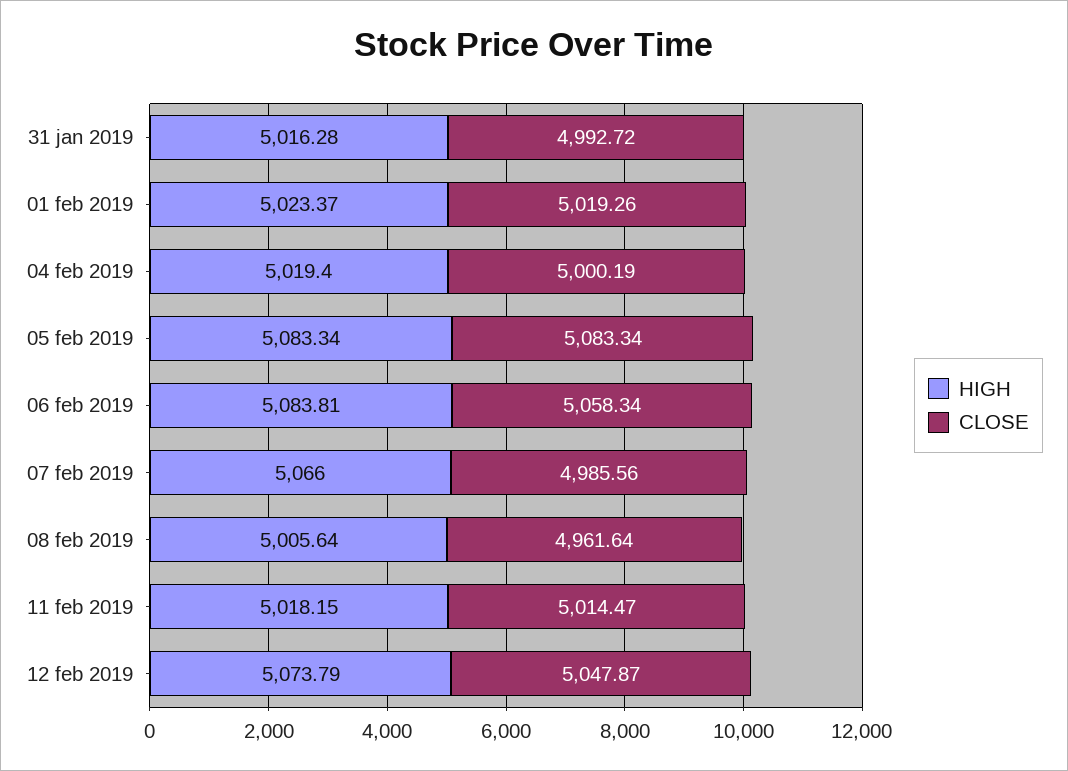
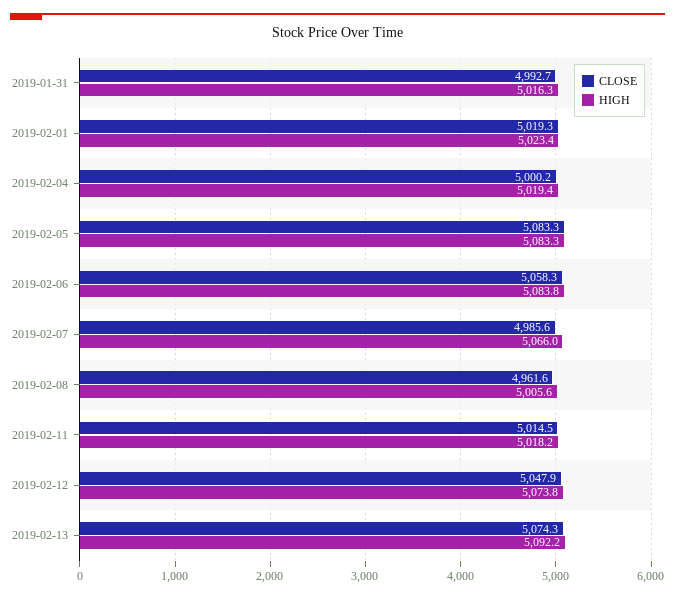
CLOSE, 2019-02-13: none -> 5074.3
HIGH, 2019-02-13: none -> 5092.2

